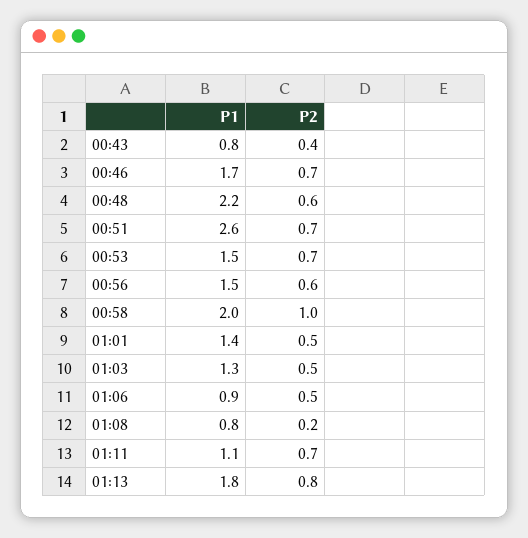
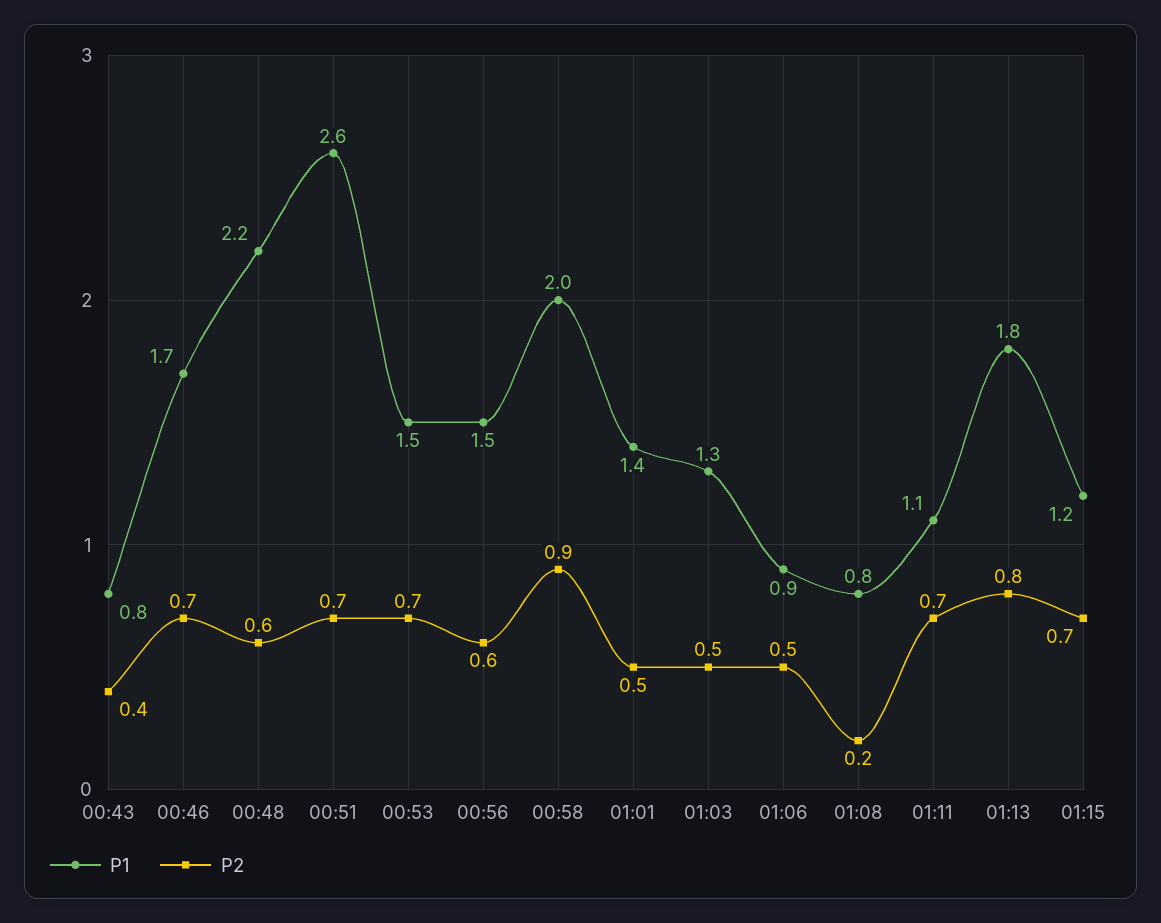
P2, 00:58: 1 -> 0.9
P1, 01:15: none -> 1.2
P2, 01:15: none -> 0.7

